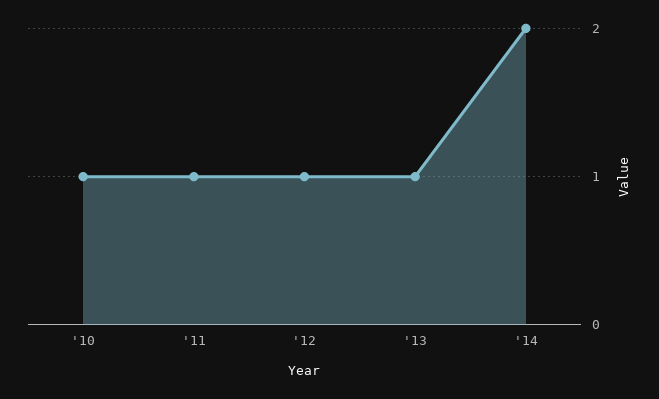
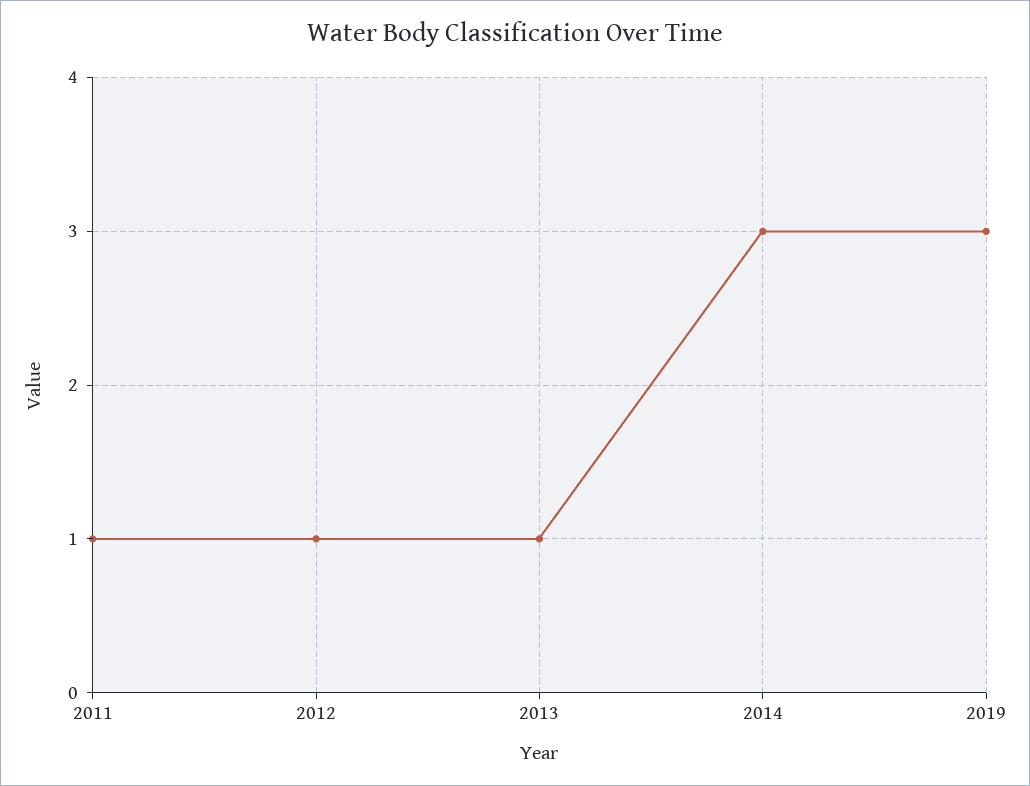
'10: 1 -> none
'14: 2 -> 3
2019: none -> 3

